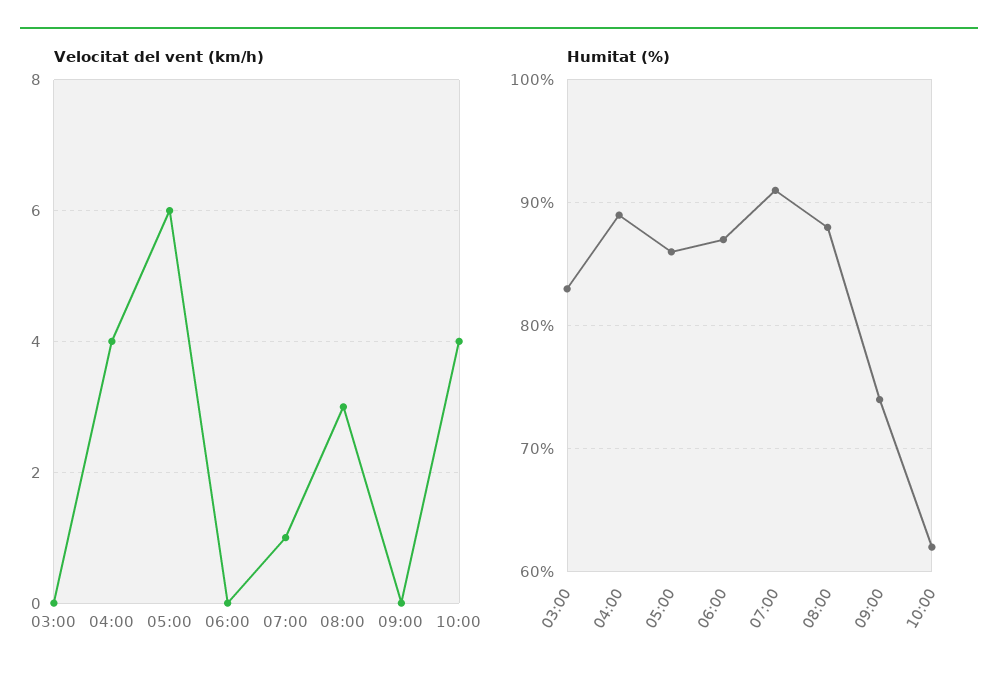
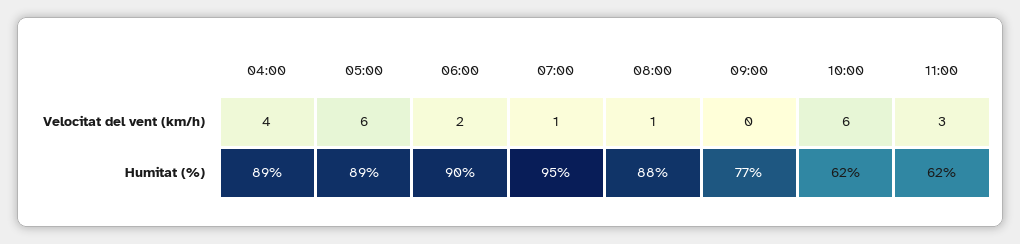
Velocitat del vent (km/h), 03:00: 0 -> none
Velocitat del vent (km/h), 06:00: 0 -> 2
Velocitat del vent (km/h), 08:00: 3 -> 1
Velocitat del vent (km/h), 10:00: 4 -> 6
Humitat (%), 03:00: 83 -> none
Humitat (%), 05:00: 86 -> 89
Humitat (%), 06:00: 87 -> 90
Humitat (%), 07:00: 91 -> 95
Humitat (%), 09:00: 74 -> 77
Velocitat del vent (km/h), 11:00: none -> 3
Humitat (%), 11:00: none -> 62

